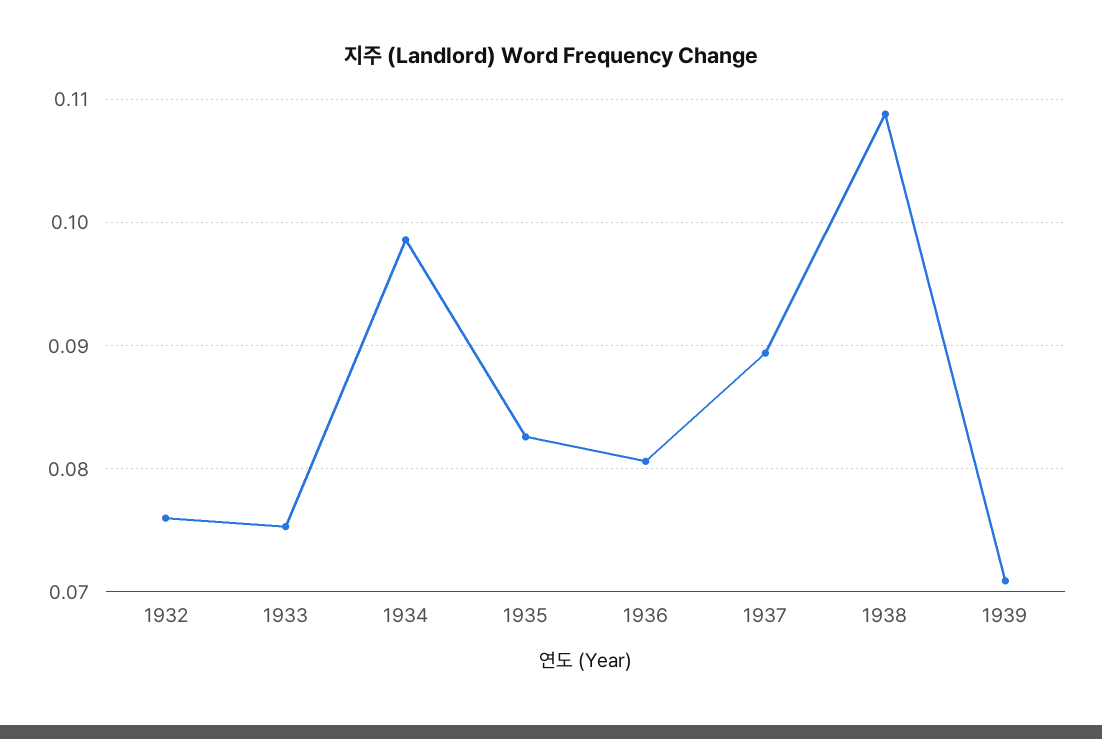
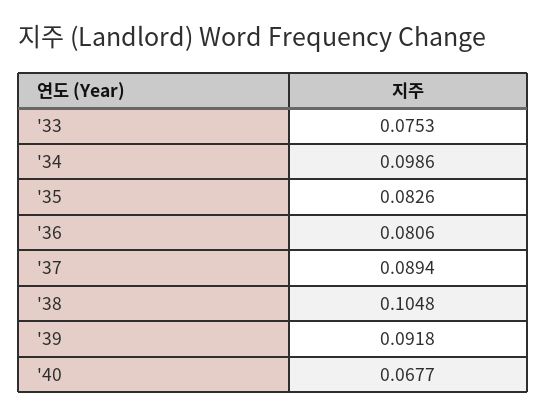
1932: 0.076 -> none
1938: 0.109 -> 0.1048
1939: 0.071 -> 0.0918
'40: none -> 0.0677

